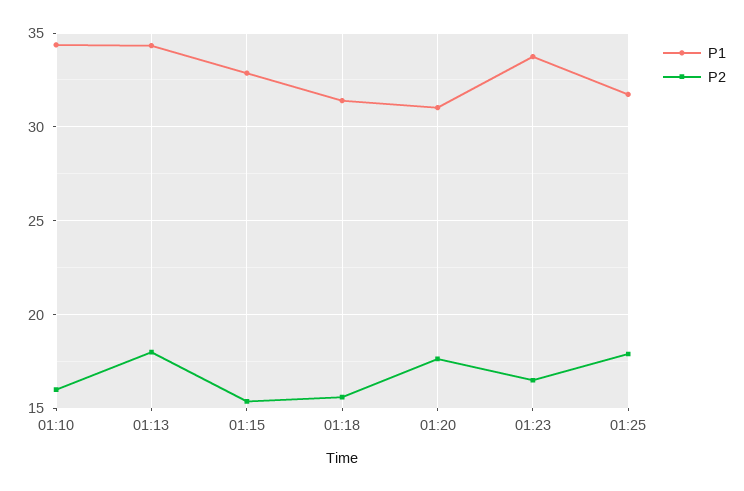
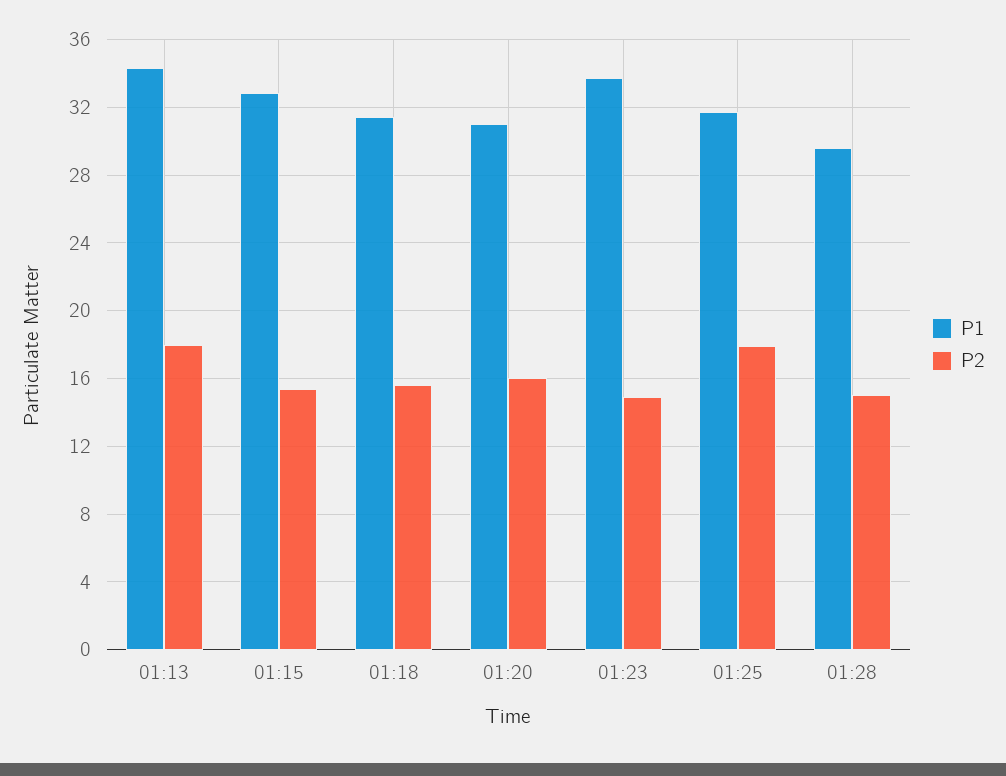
P1, 01:10: 34.5 -> none
P2, 01:10: 16 -> none
P2, 01:20: 17.5 -> 16
P2, 01:23: 16.5 -> 15
P1, 01:28: none -> 29.5
P2, 01:28: none -> 15

